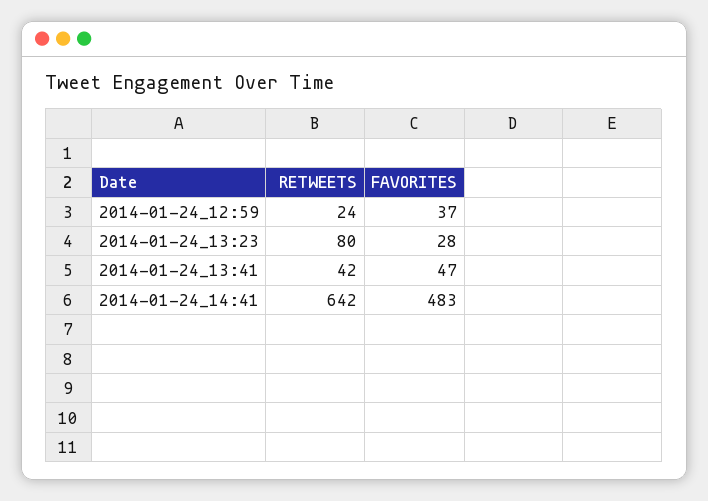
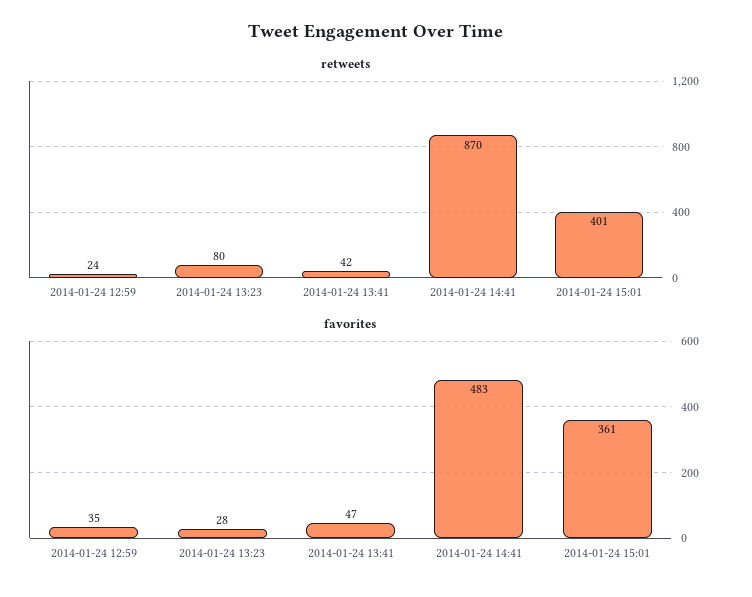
FAVORITES, 2014-01-24_12:59: 37 -> 35
RETWEETS, 2014-01-24_14:41: 642 -> 870
RETWEETS, 2014-01-24 15:01: none -> 401
FAVORITES, 2014-01-24 15:01: none -> 361

